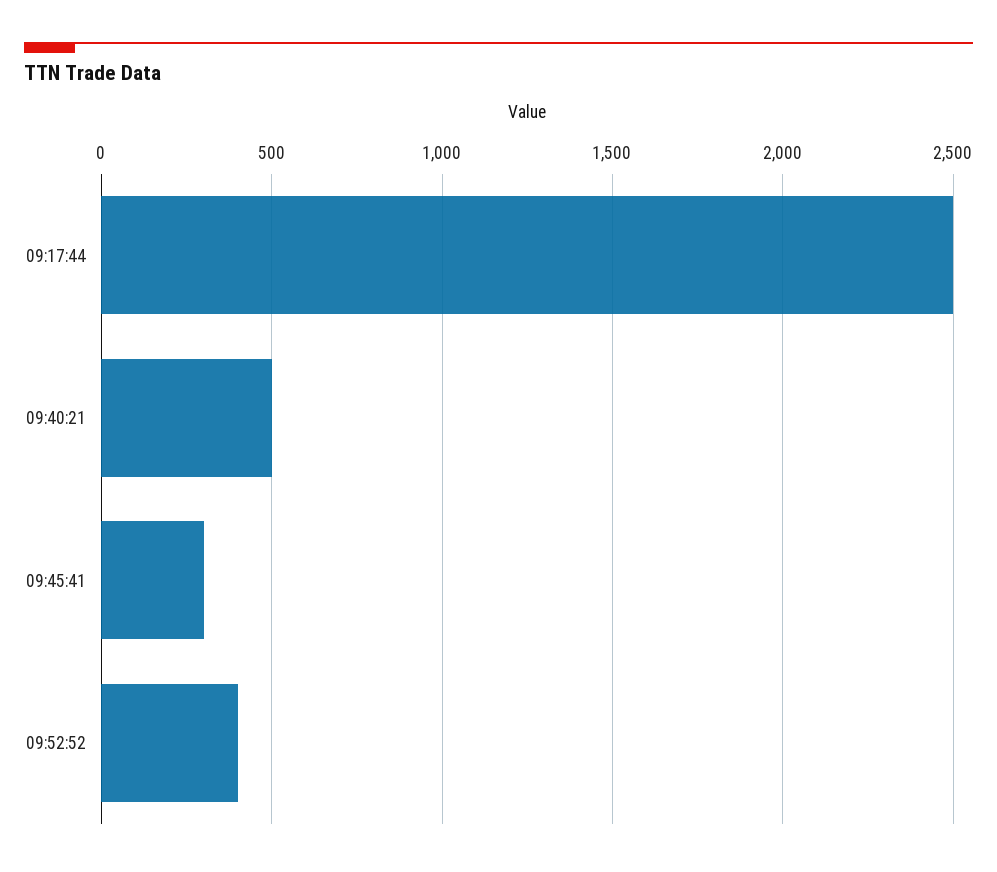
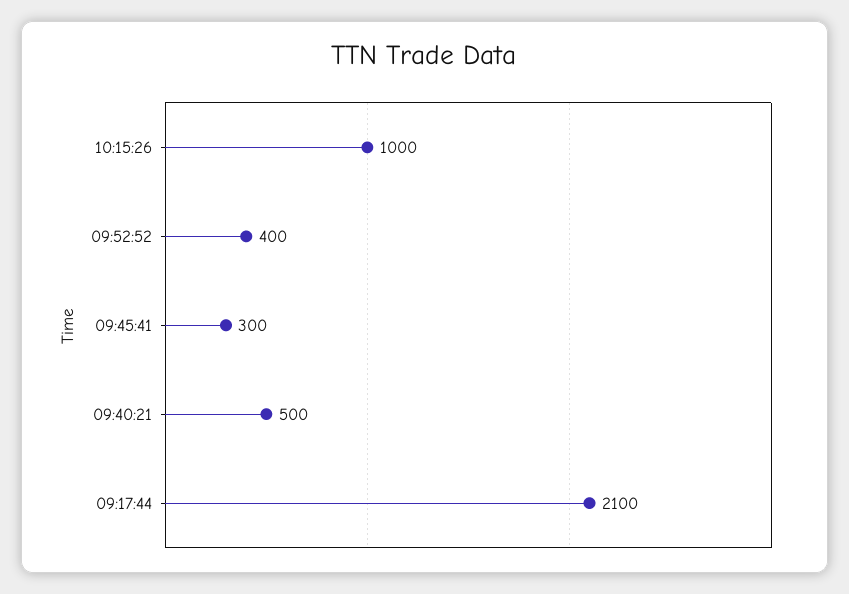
09:17:44: 2500 -> 2100
10:15:26: none -> 1000

